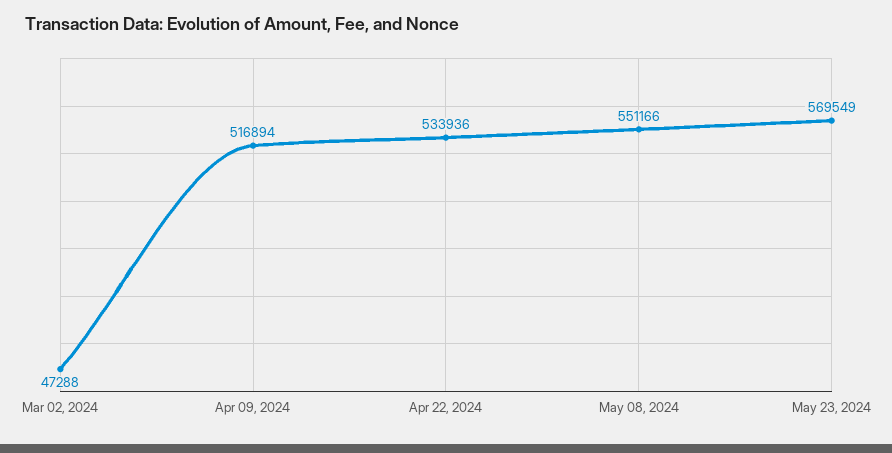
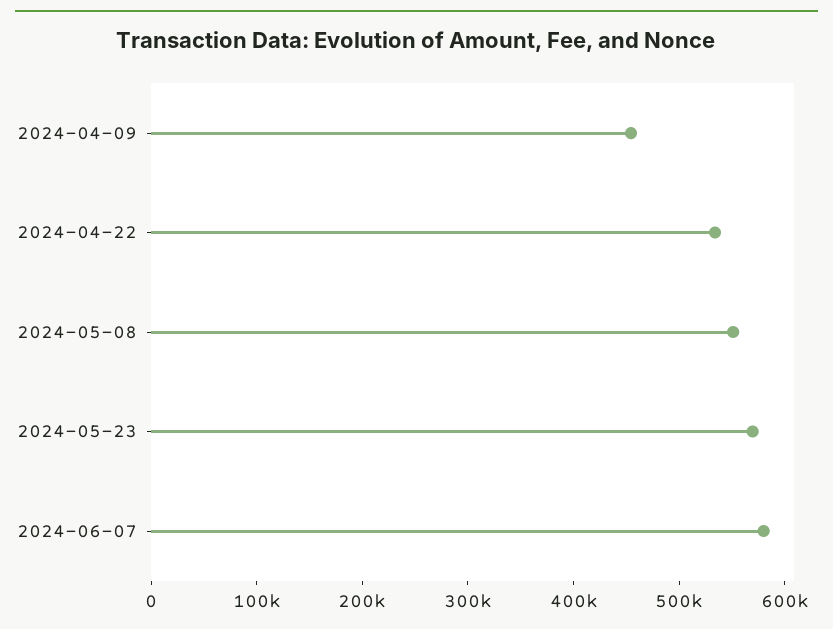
Mar 02, 2024: 47288 -> none
Apr 09, 2024: 516894 -> 460000
2024-06-07: none -> 580000

